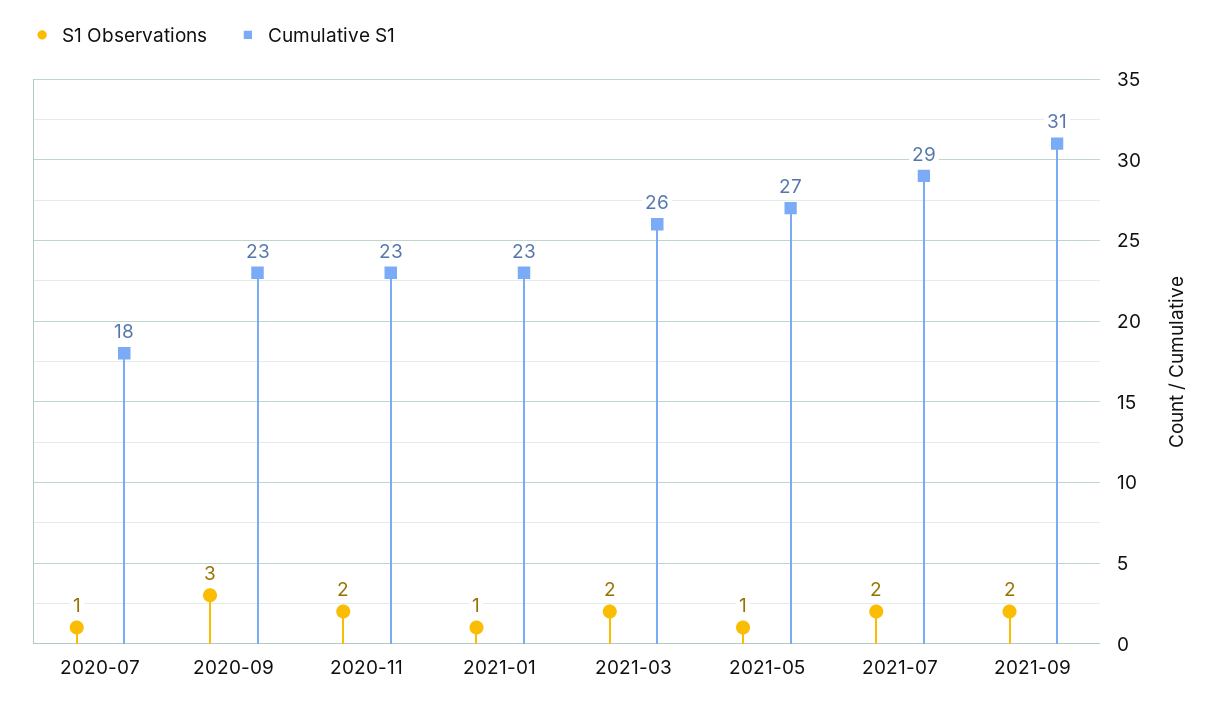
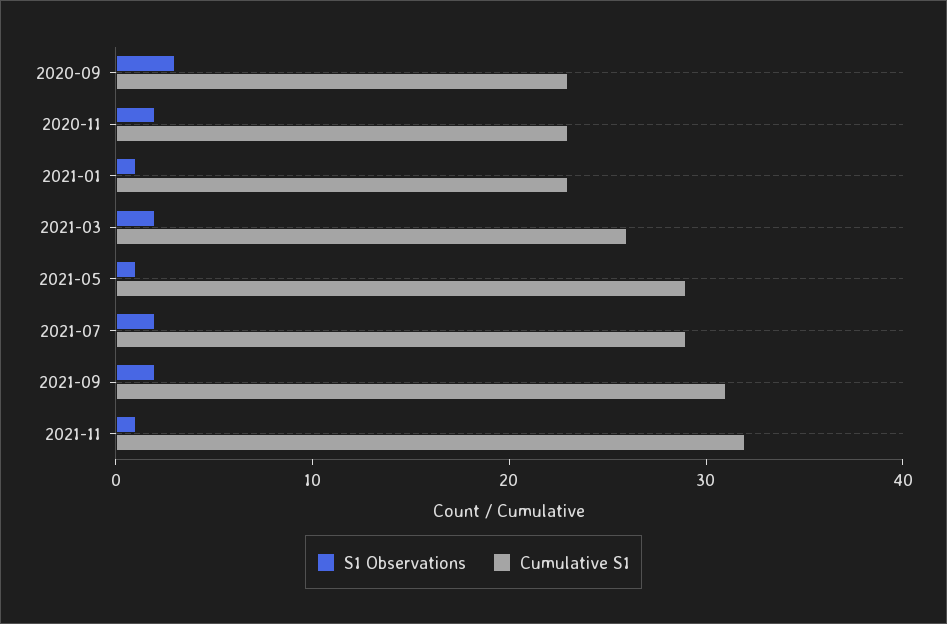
S1 Observations, 2020-07: 1 -> none
Cumulative S1, 2020-07: 18 -> none
Cumulative S1, 2021-05: 27 -> 29
S1 Observations, 2021-11: none -> 1
Cumulative S1, 2021-11: none -> 32

